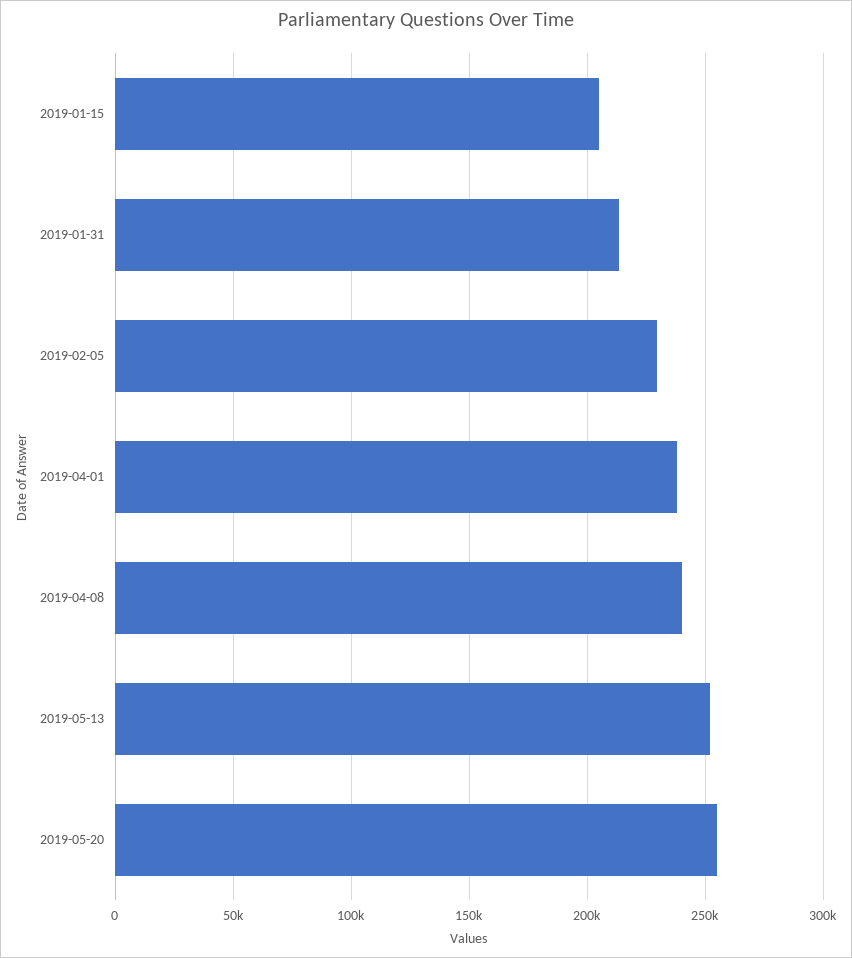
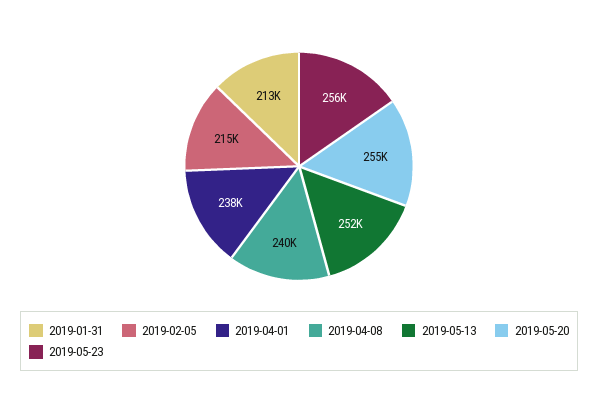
2019-01-15: 205000 -> none
2019-02-05: 230000 -> 215000
2019-05-23: none -> 256000

